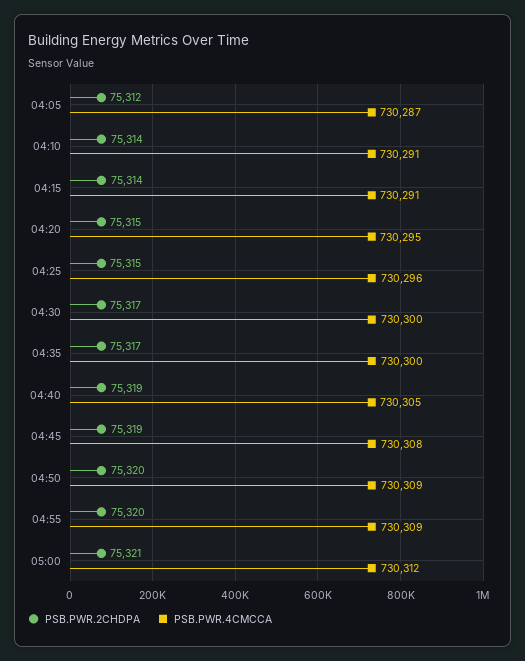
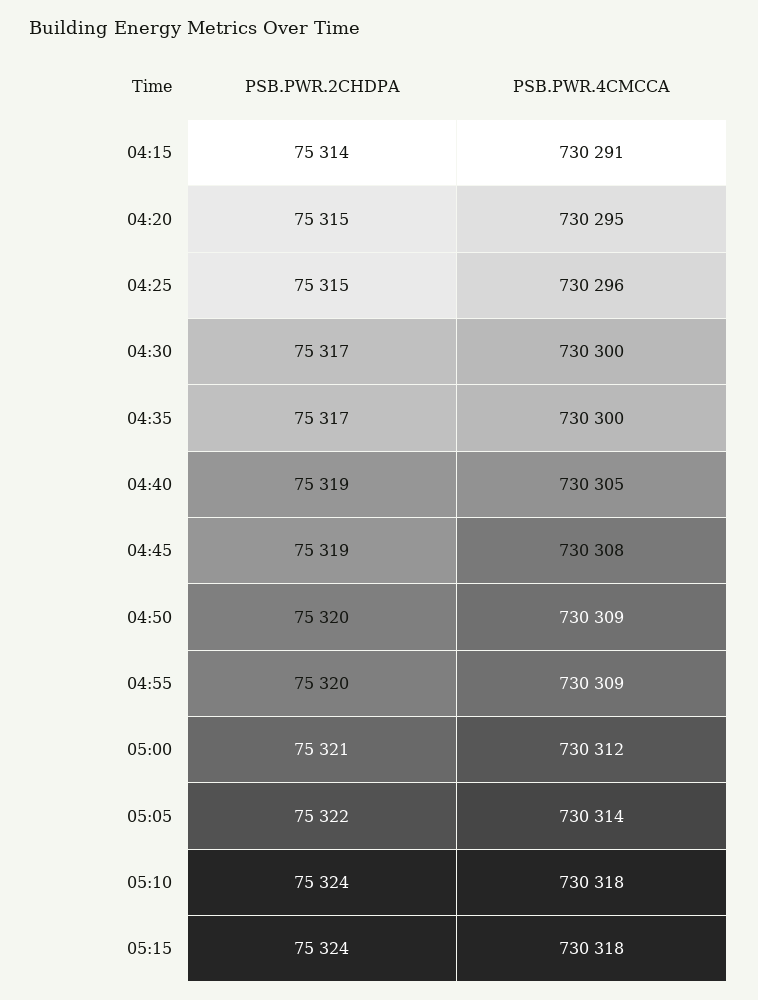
PSB.PWR.2CHDPA, 04:05: 75312 -> none
PSB.PWR.4CMCCA, 04:05: 730287 -> none
PSB.PWR.2CHDPA, 04:10: 75314 -> none
PSB.PWR.4CMCCA, 04:10: 730291 -> none
PSB.PWR.2CHDPA, 05:05: none -> 75322
PSB.PWR.4CMCCA, 05:05: none -> 730314
PSB.PWR.2CHDPA, 05:10: none -> 75324
PSB.PWR.4CMCCA, 05:10: none -> 730318
PSB.PWR.2CHDPA, 05:15: none -> 75324
PSB.PWR.4CMCCA, 05:15: none -> 730318

